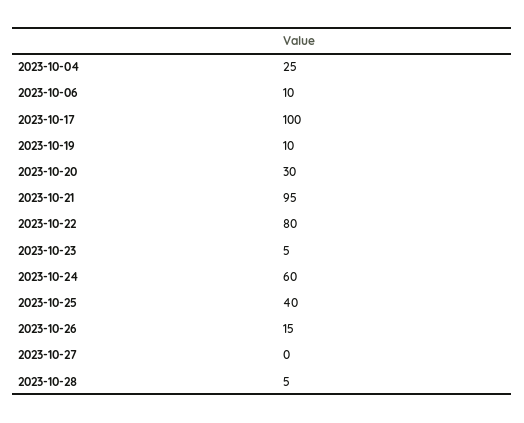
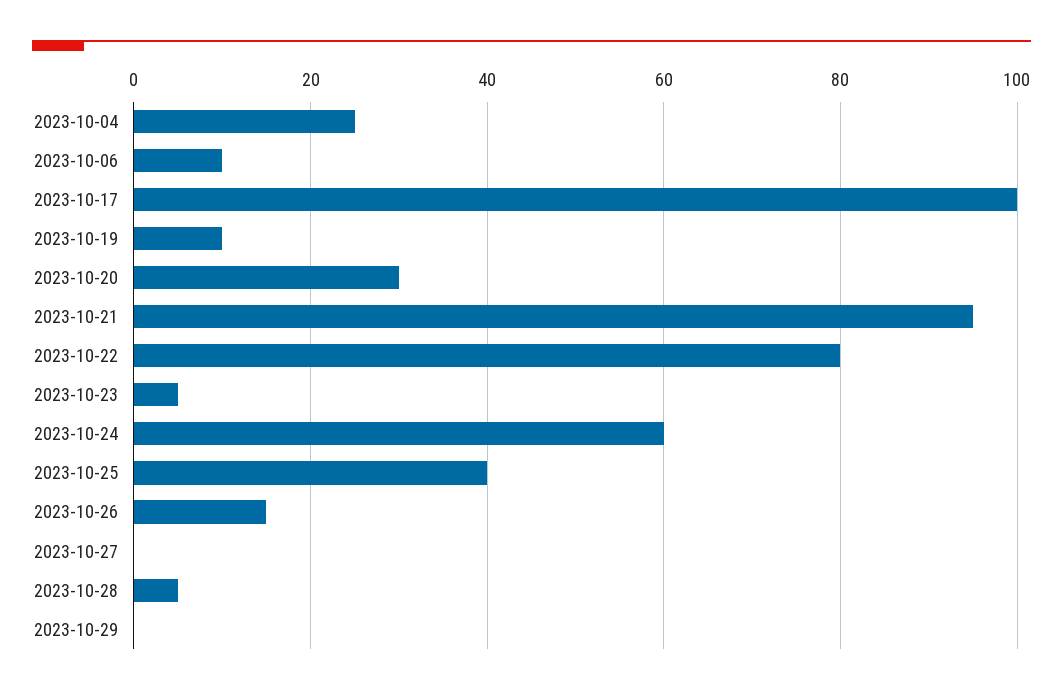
2023-10-29: none -> 0

